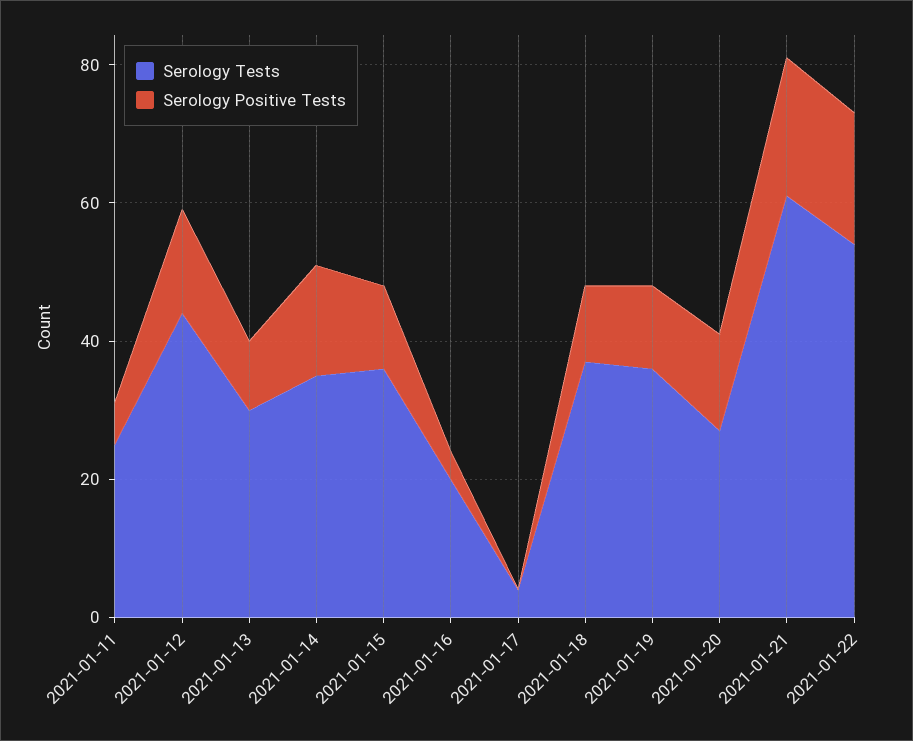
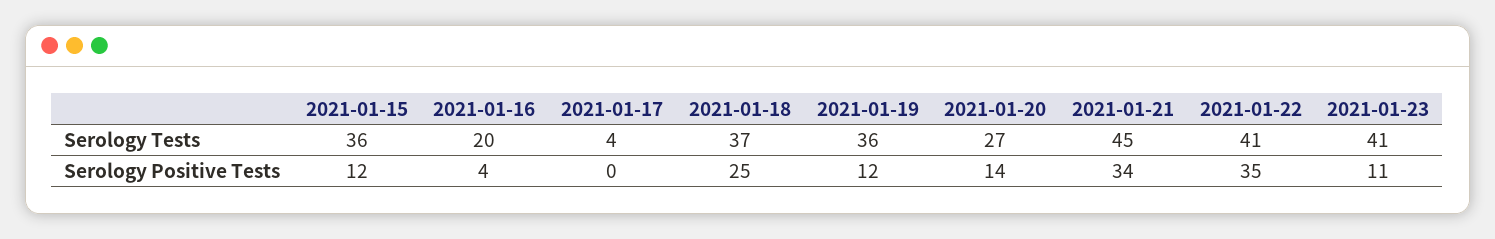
Serology Tests, 2021-01-11: 25 -> none
Serology Positive Tests, 2021-01-11: 5 -> none
Serology Tests, 2021-01-12: 45 -> none
Serology Positive Tests, 2021-01-12: 15 -> none
Serology Tests, 2021-01-13: 30 -> none
Serology Positive Tests, 2021-01-13: 10 -> none
Serology Tests, 2021-01-14: 35 -> none
Serology Positive Tests, 2021-01-14: 15 -> none
Serology Positive Tests, 2021-01-18: 10 -> 25
Serology Tests, 2021-01-21: 60 -> 45
Serology Positive Tests, 2021-01-21: 20 -> 34
Serology Tests, 2021-01-22: 55 -> 41
Serology Positive Tests, 2021-01-22: 20 -> 35
Serology Tests, 2021-01-23: none -> 41
Serology Positive Tests, 2021-01-23: none -> 11

